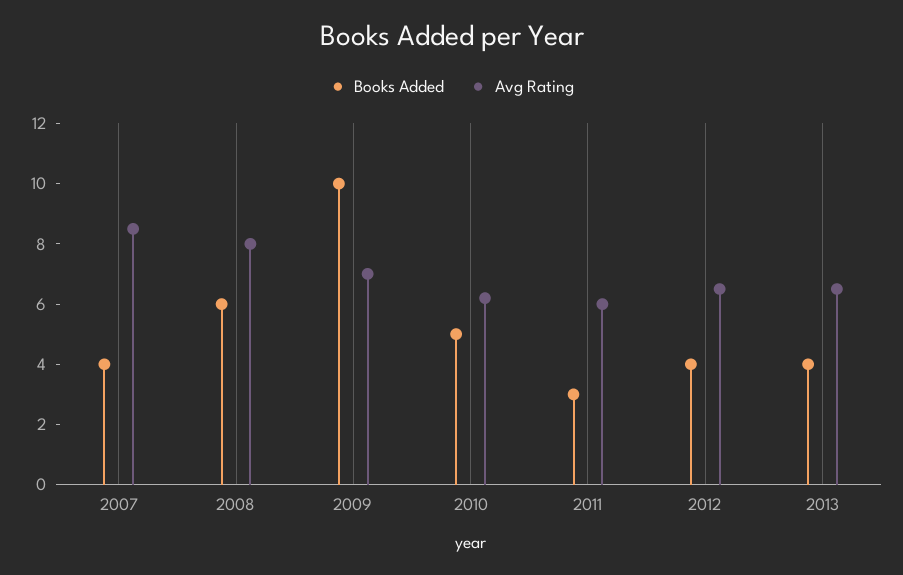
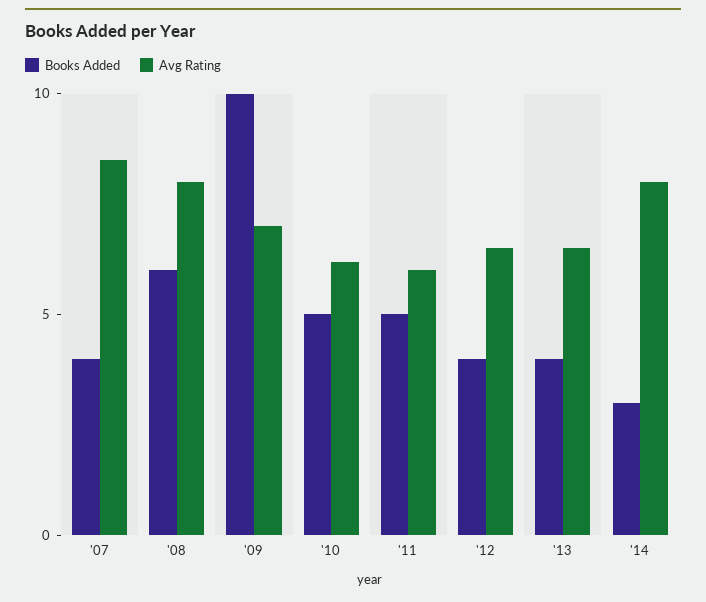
Books Added, 2011: 3 -> 5
Books Added, '14: none -> 3
Avg Rating, '14: none -> 8

